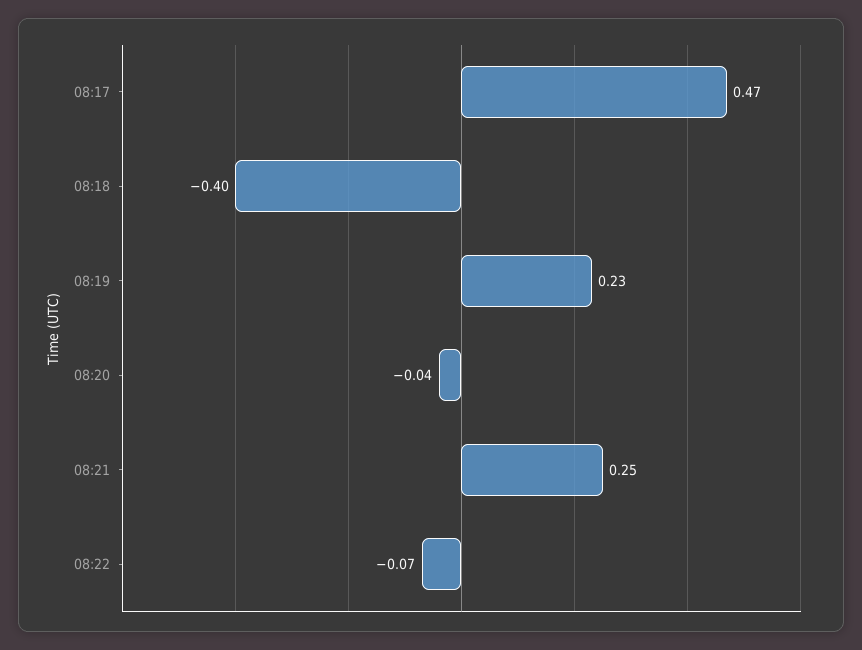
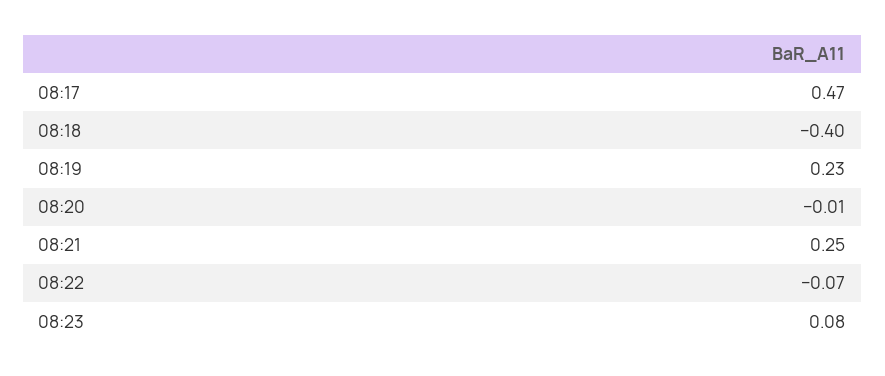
08:20: -0.04 -> -0.01
08:23: none -> 0.08

